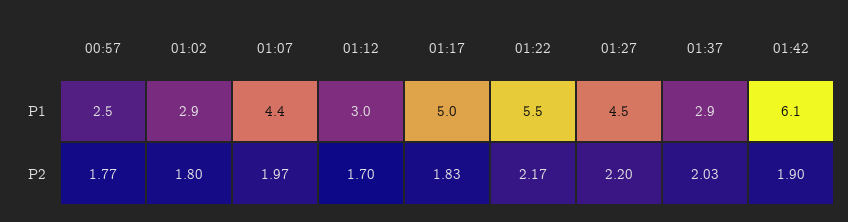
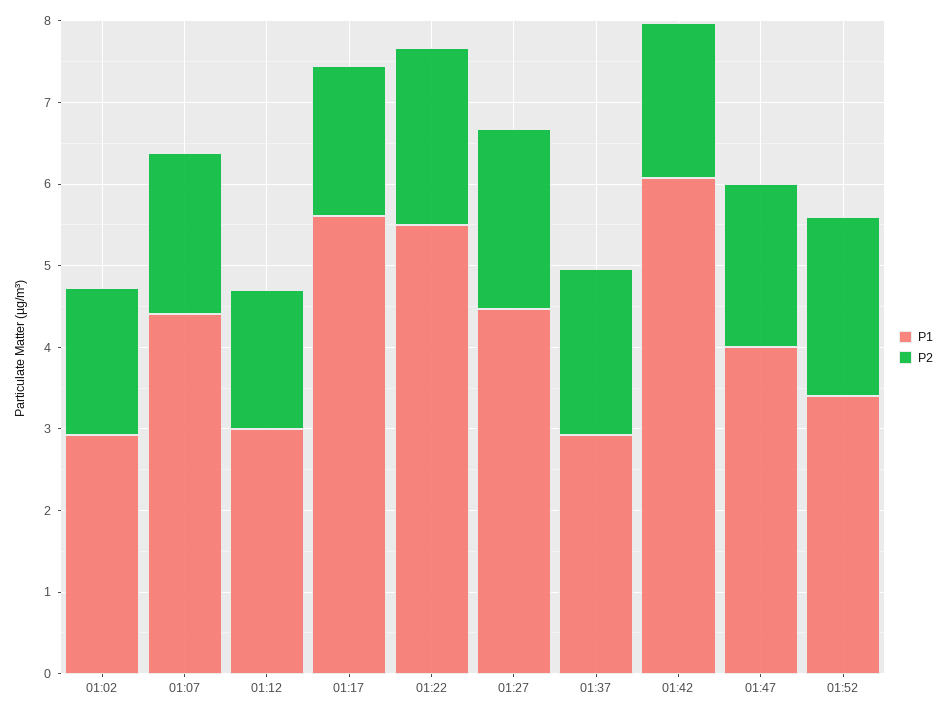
P1, 00:57: 2.5 -> none
P1, 01:17: 5 -> 5.6
P2, 00:57: 1.77 -> none
P1, 01:47: none -> 4
P2, 01:47: none -> 2
P1, 01:52: none -> 3.4
P2, 01:52: none -> 2.2

